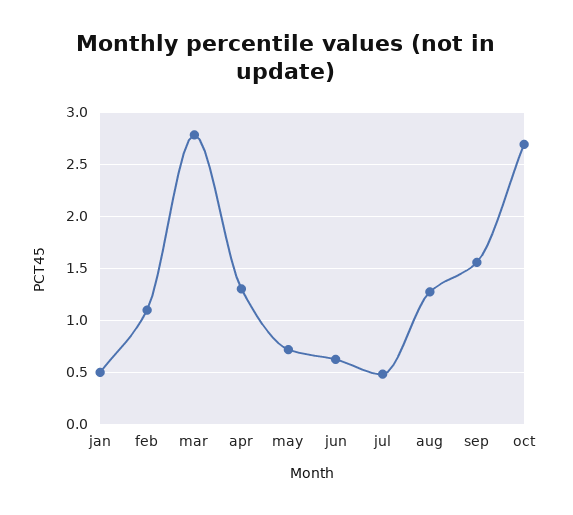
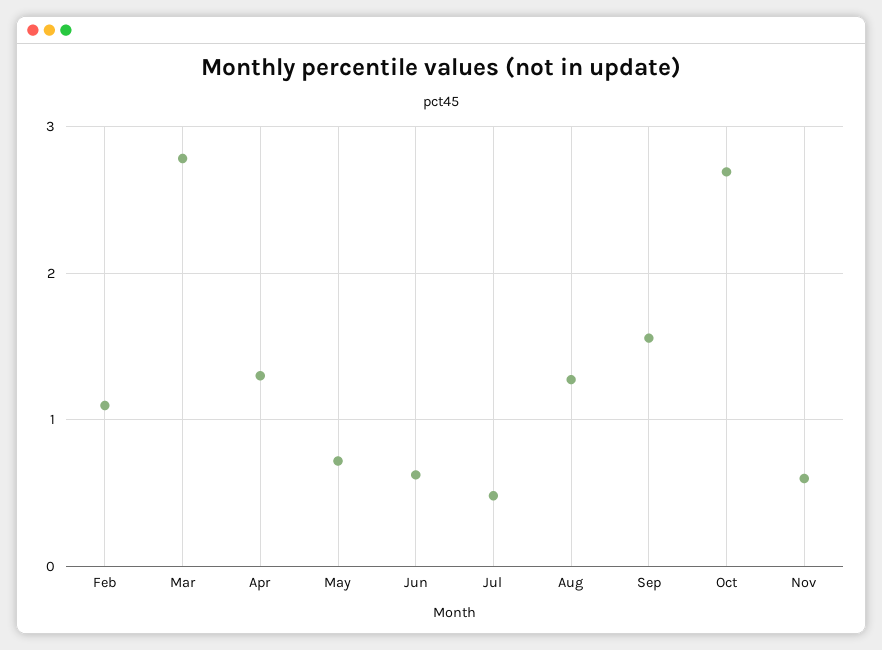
jan: 0.5 -> none
Nov: none -> 0.6

